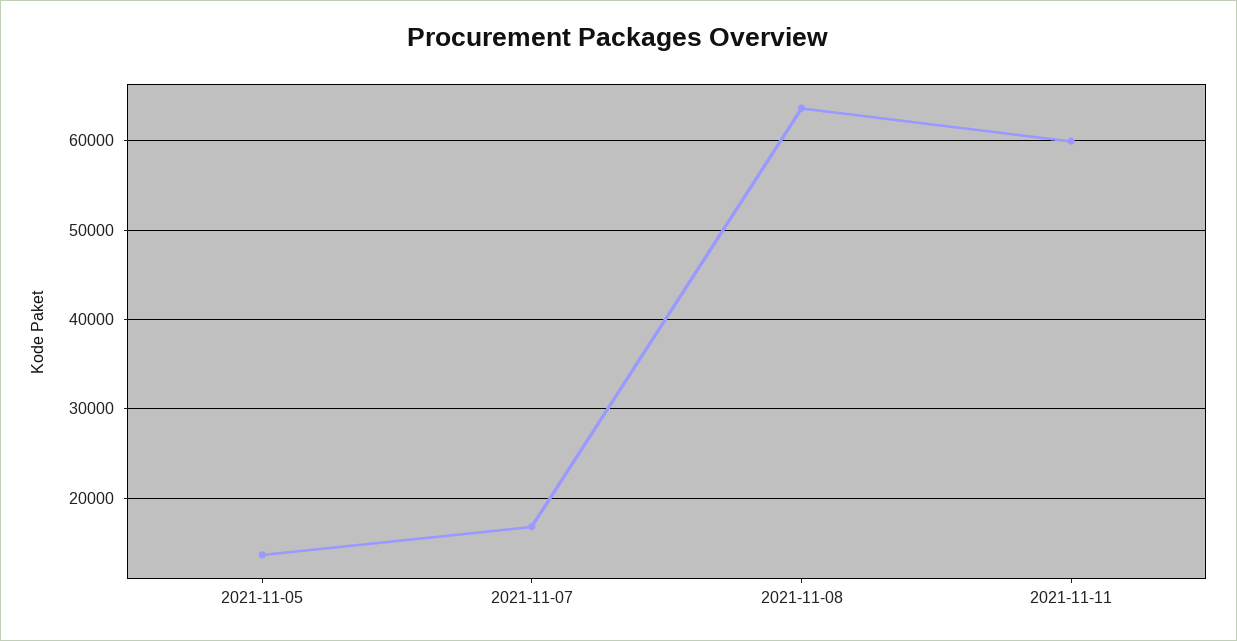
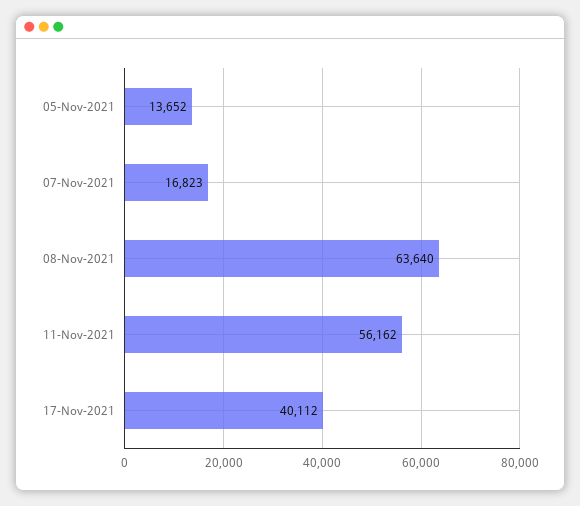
2021-11-11: 60000 -> 56162
17-Nov-2021: none -> 40112

